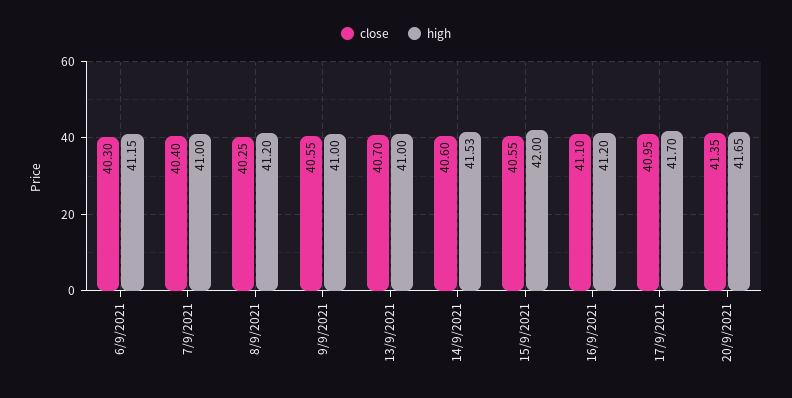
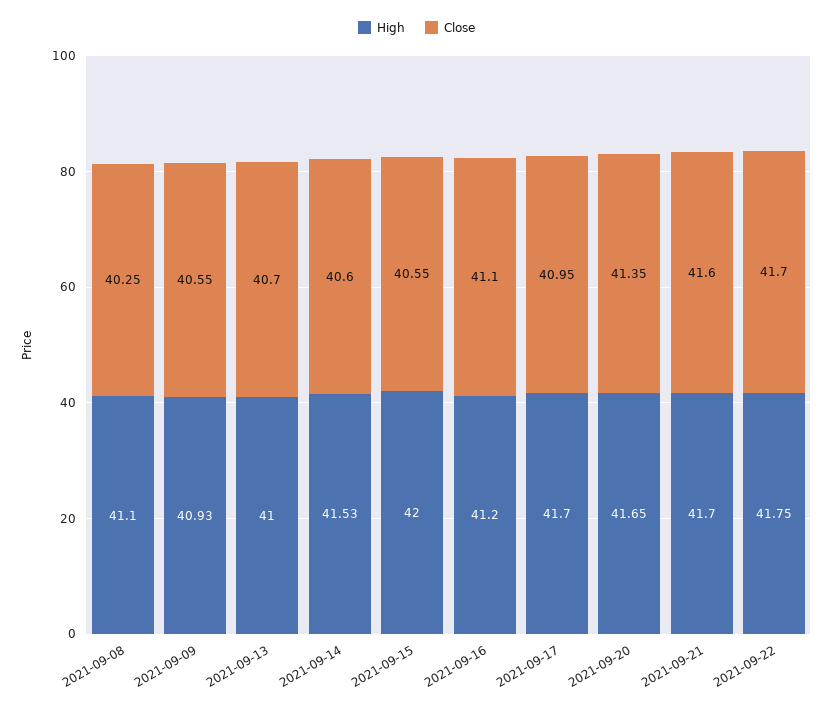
close, 6/9/2021: 40.3 -> none
high, 6/9/2021: 41.15 -> none
close, 7/9/2021: 40.4 -> none
high, 7/9/2021: 41 -> none
high, 8/9/2021: 41.2 -> 41.1
high, 9/9/2021: 41 -> 40.93
high, 2021-09-21: none -> 41.7
close, 2021-09-21: none -> 41.6
high, 2021-09-22: none -> 41.75
close, 2021-09-22: none -> 41.7

